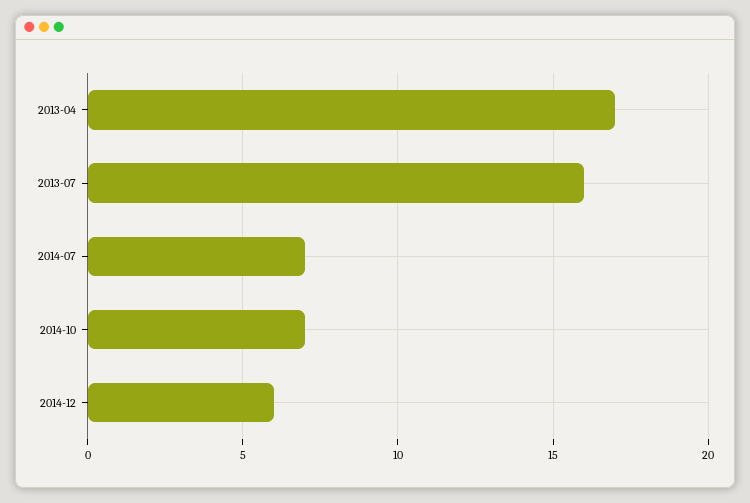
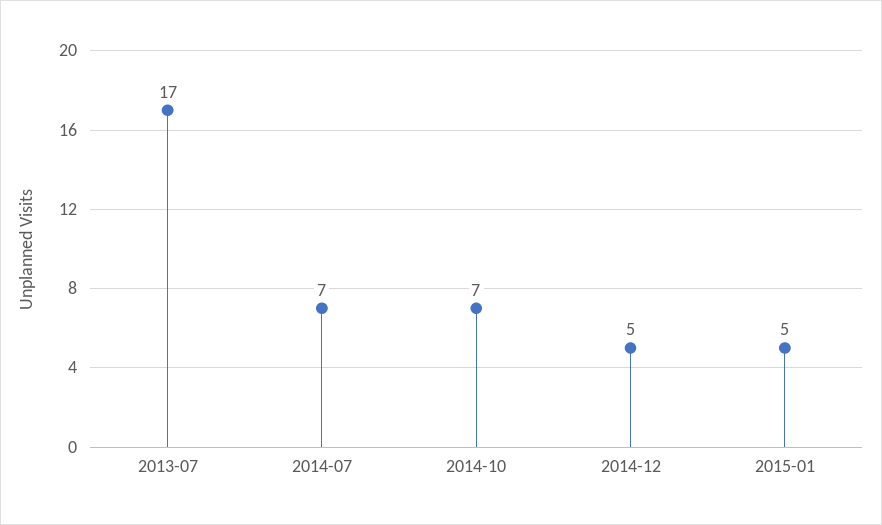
2013-04: 17 -> none
2013-07: 16 -> 17
2014-12: 6 -> 5
2015-01: none -> 5

